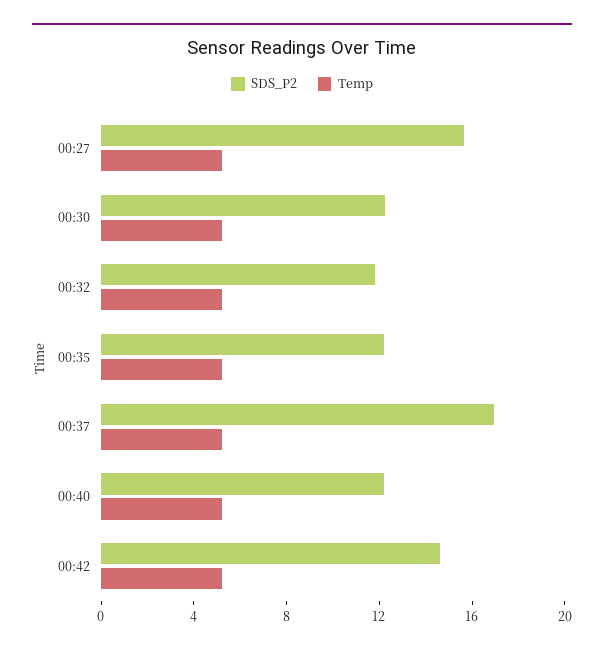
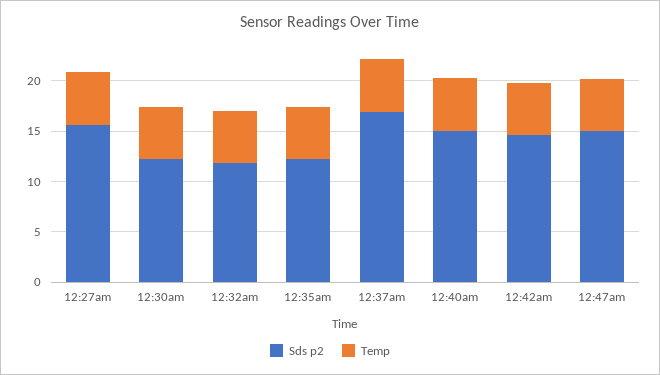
SDS_P2, 00:40: 12 -> 15
SDS_P2, 12:47am: none -> 15
Temp, 12:47am: none -> 5

